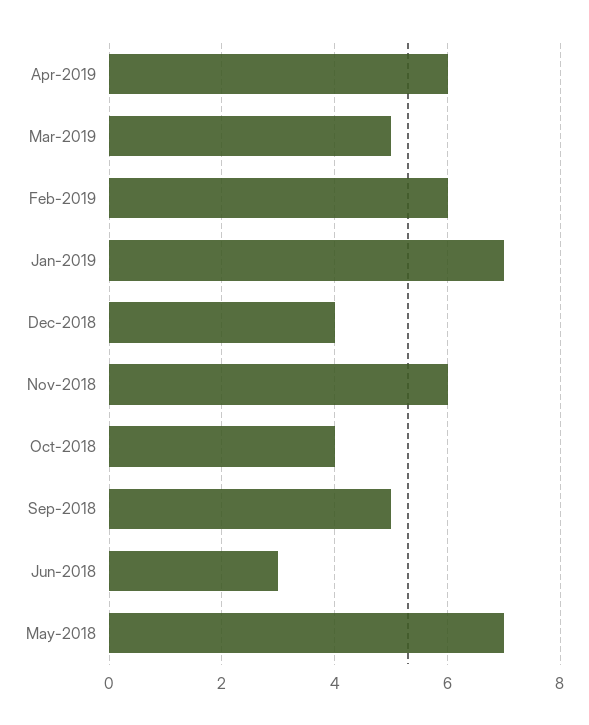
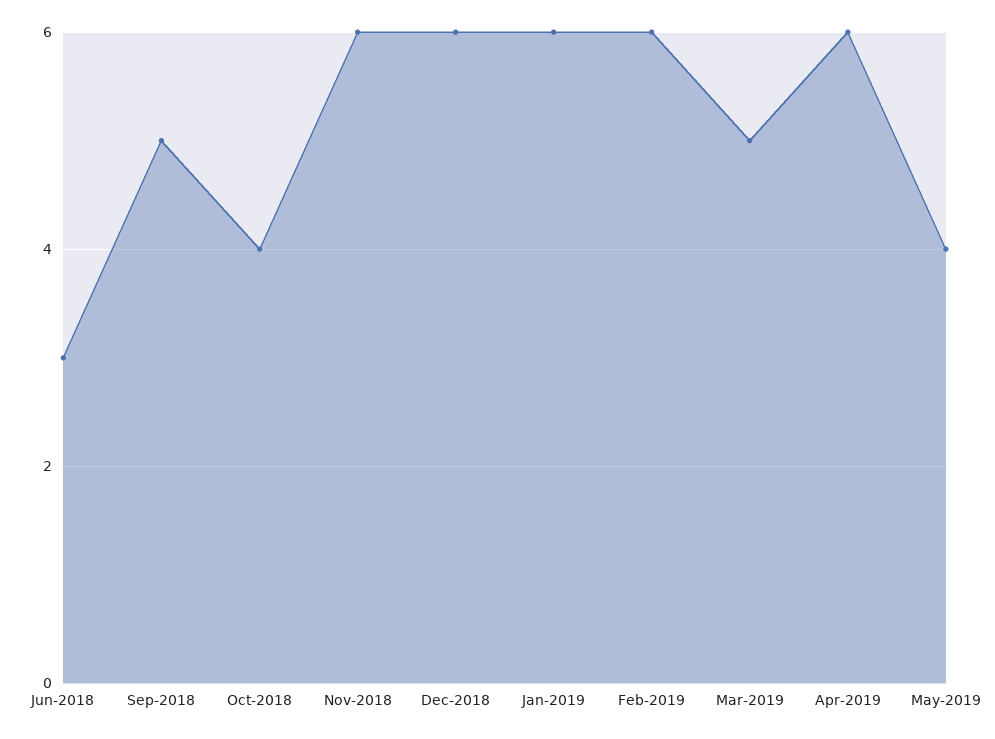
Jan-2019: 7 -> 6
Dec-2018: 4 -> 6
May-2018: 7 -> none
May-2019: none -> 4

